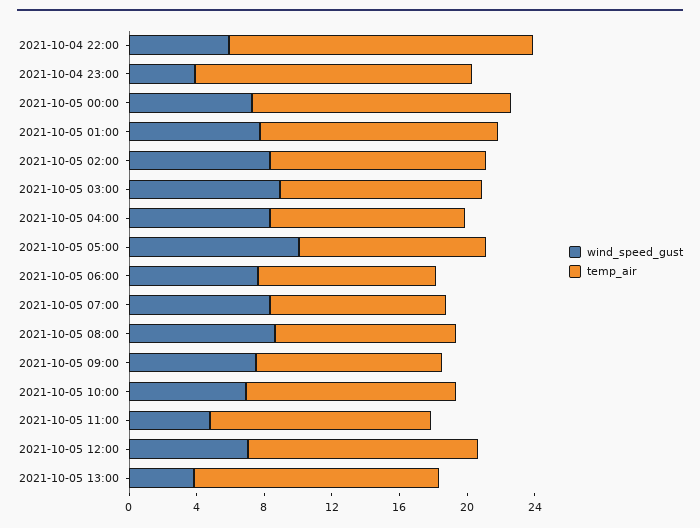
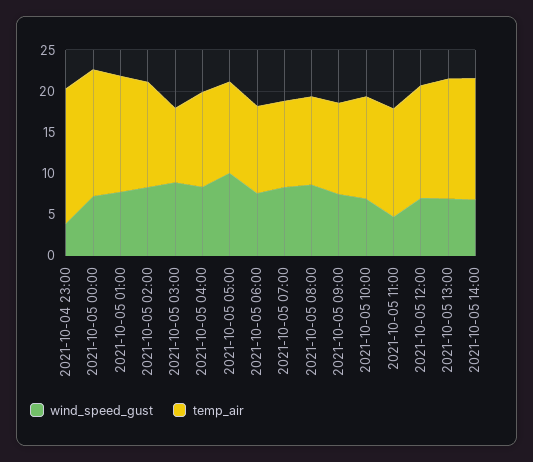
wind_speed_gust, 2021-10-04 22:00: 6 -> none
temp_air, 2021-10-04 22:00: 18 -> none
temp_air, 2021-10-05 03:00: 12 -> 9
wind_speed_gust, 2021-10-05 13:00: 4 -> 7
wind_speed_gust, 2021-10-05 14:00: none -> 7
temp_air, 2021-10-05 14:00: none -> 15

